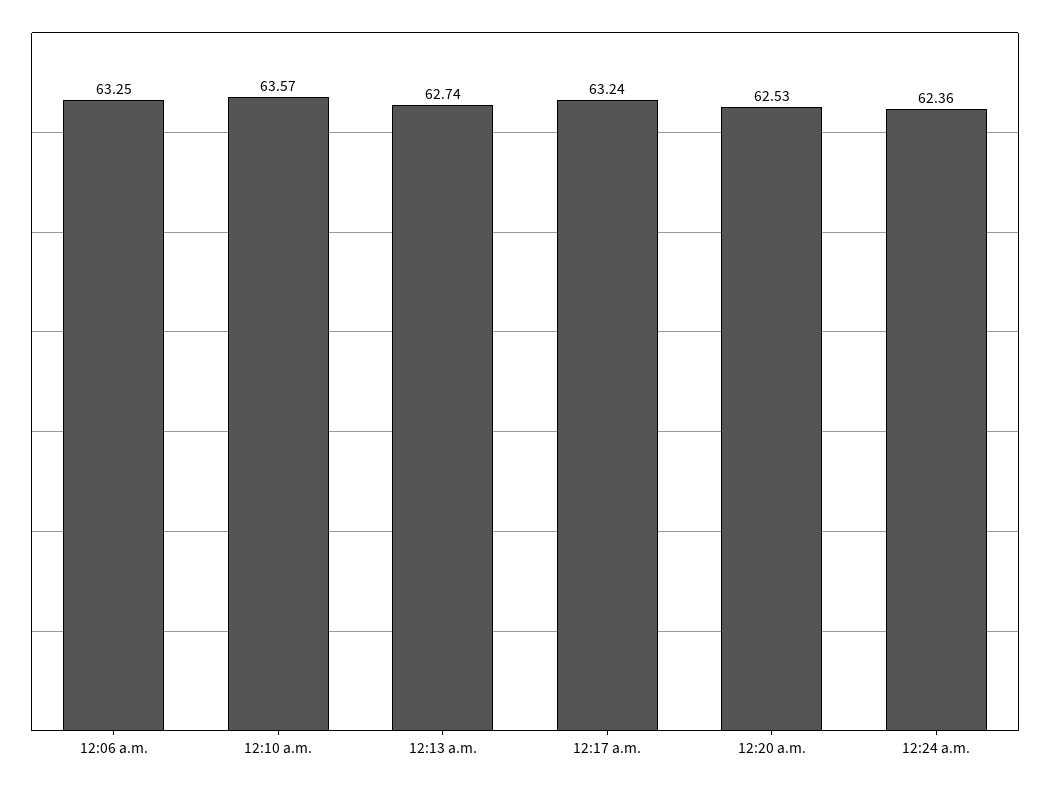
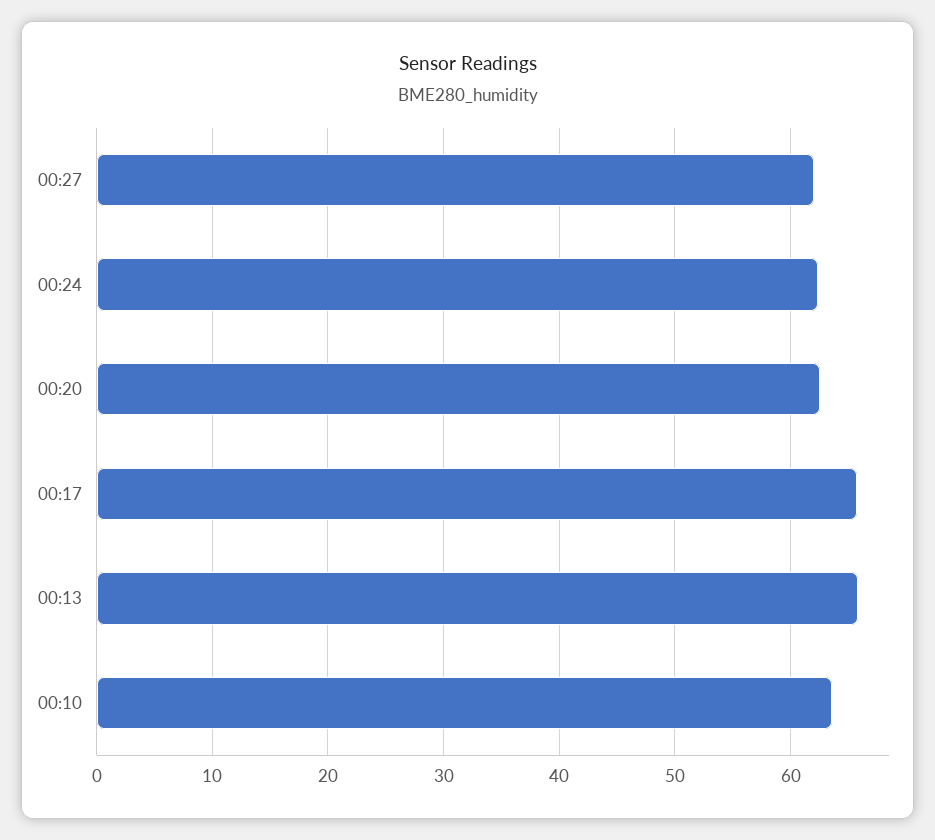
12:06 a.m.: 63.25 -> none
12:13 a.m.: 62.74 -> 66
12:17 a.m.: 63.24 -> 66
00:27: none -> 62

